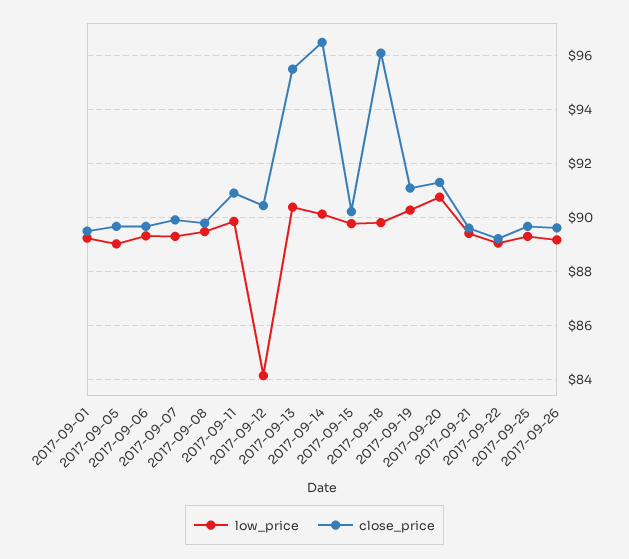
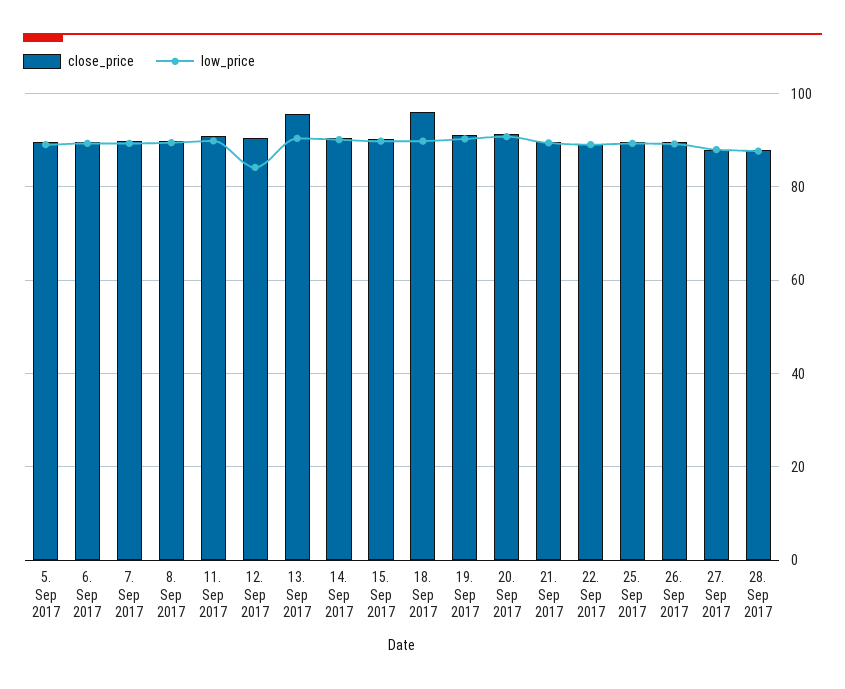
low_price, 2017-09-01: 89.25 -> none
close_price, 2017-09-01: 89.5 -> none
close_price, 2017-09-14: 96.5 -> 90
close_price, 27. Sep 2017: none -> 88
low_price, 27. Sep 2017: none -> 88
close_price, 28. Sep 2017: none -> 88
low_price, 28. Sep 2017: none -> 88

